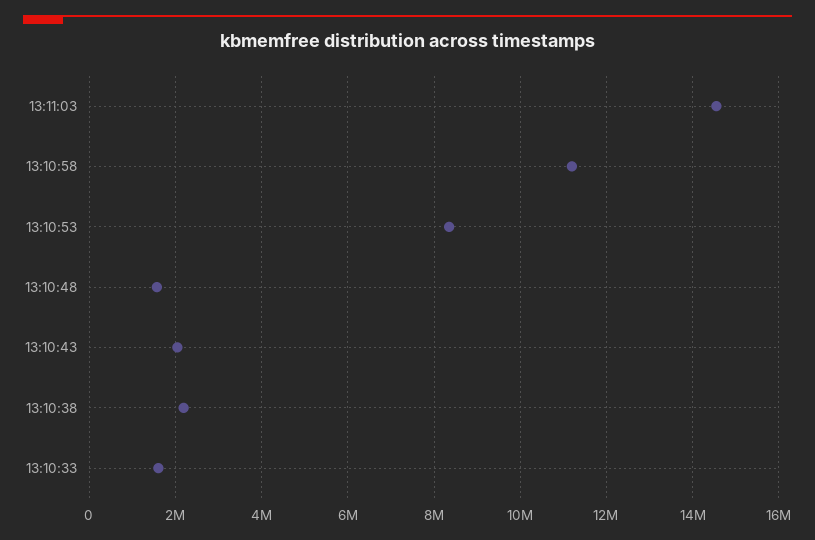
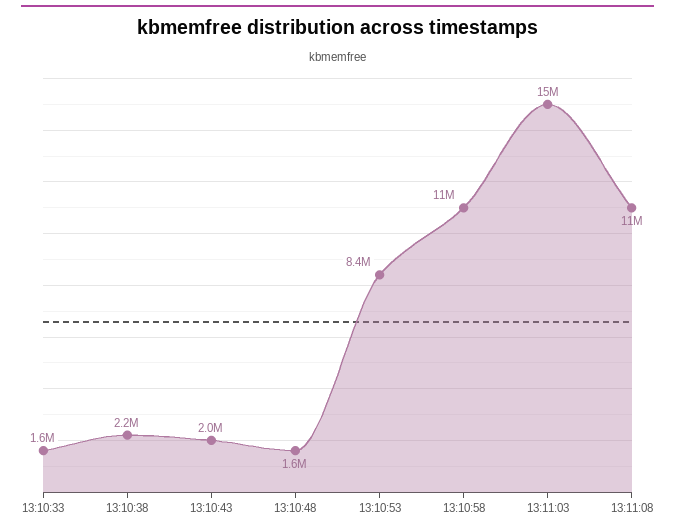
13:11:08: none -> 11000000

